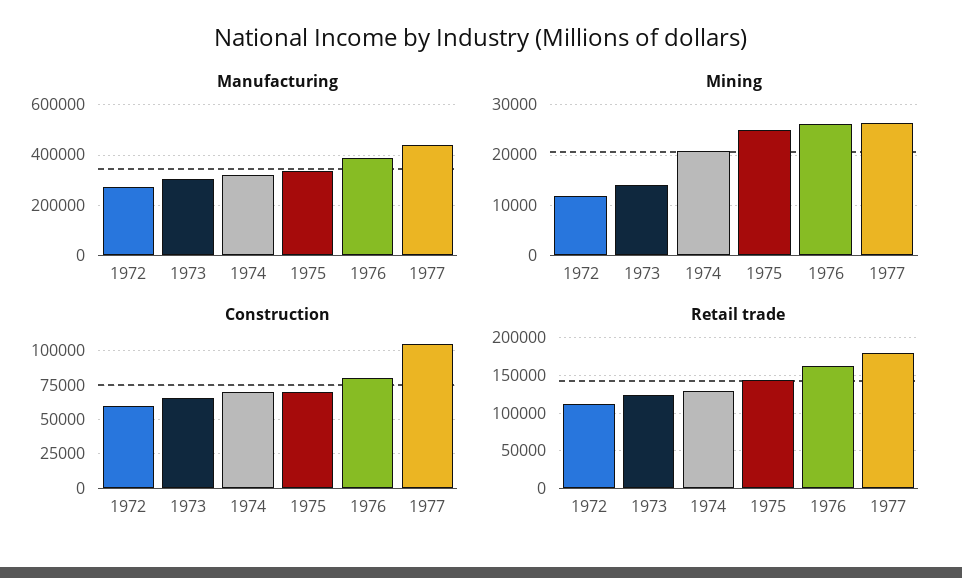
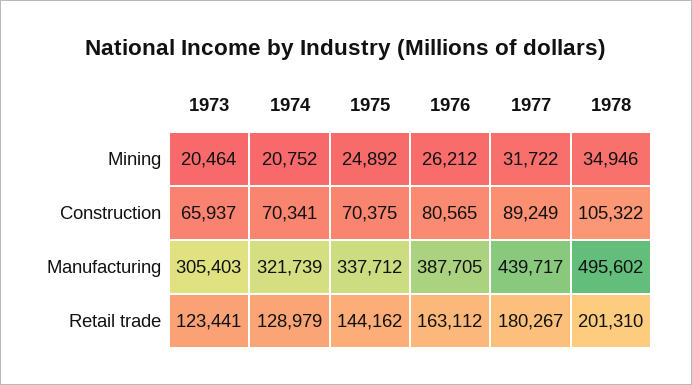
Manufacturing, 1972: 275000 -> none
Mining, 1972: 12000 -> none
Mining, 1973: 14000 -> 20464
Mining, 1977: 26000 -> 31722
Construction, 1972: 60000 -> none
Construction, 1977: 105000 -> 89249
Retail trade, 1972: 110000 -> none
Mining, 1978: none -> 34946
Construction, 1978: none -> 105322
Manufacturing, 1978: none -> 495602
Retail trade, 1978: none -> 201310

